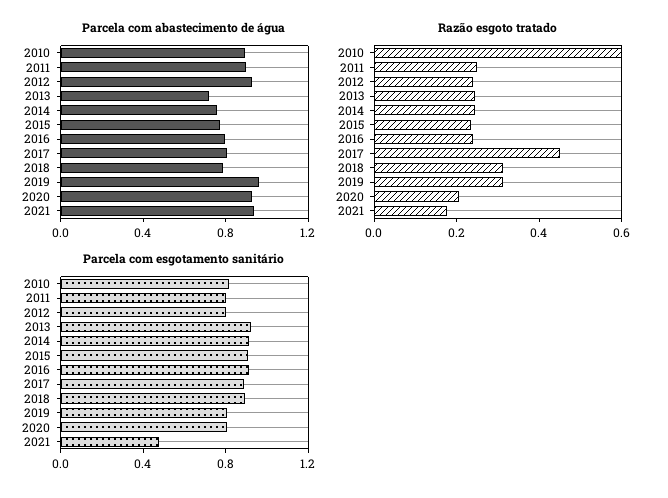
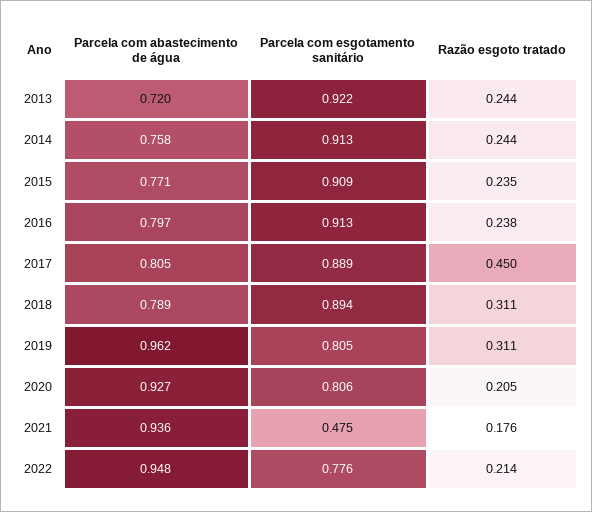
Parcela com abastecimento de água, 2010: 0.9 -> none
Parcela com abastecimento de água, 2011: 0.9 -> none
Parcela com abastecimento de água, 2012: 0.9 -> none
Razão esgoto tratado, 2010: 0.6 -> none
Razão esgoto tratado, 2011: 0.25 -> none
Razão esgoto tratado, 2012: 0.25 -> none
Parcela com esgotamento sanitário, 2010: 0.8 -> none
Parcela com esgotamento sanitário, 2011: 0.8 -> none
Parcela com esgotamento sanitário, 2012: 0.8 -> none
Parcela com abastecimento de água, 2022: none -> 0.948
Parcela com esgotamento sanitário, 2022: none -> 0.776
Razão esgoto tratado, 2022: none -> 0.214

